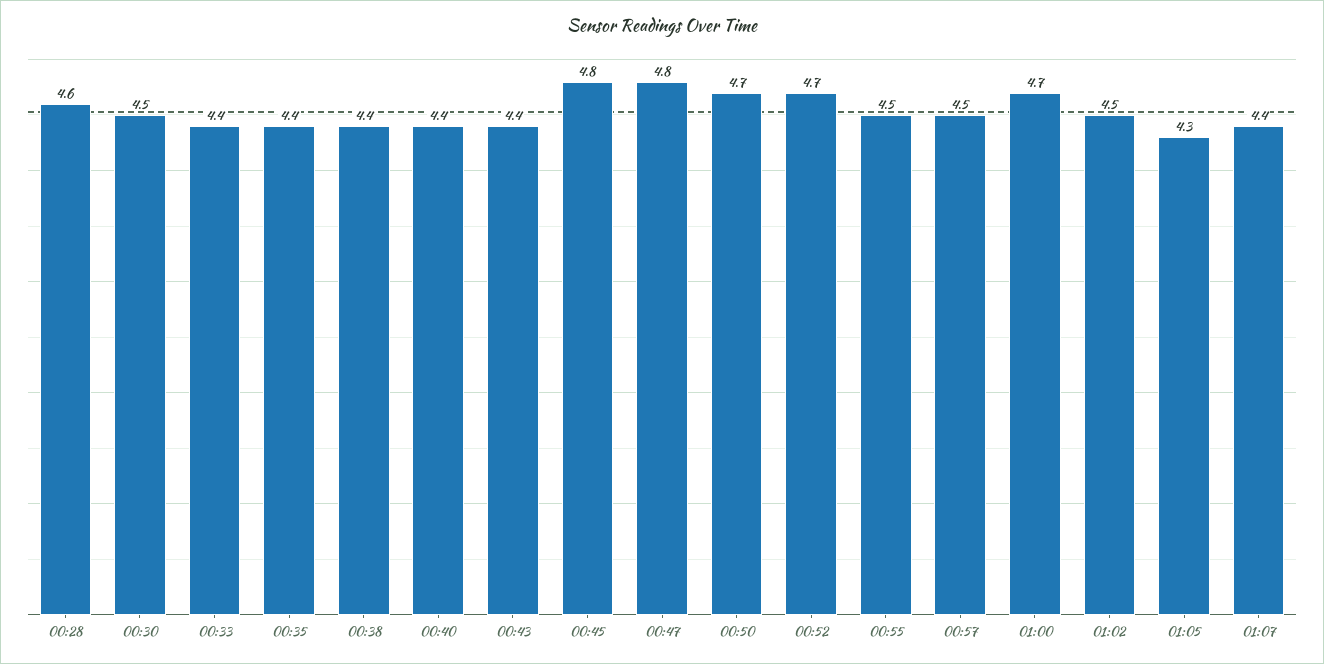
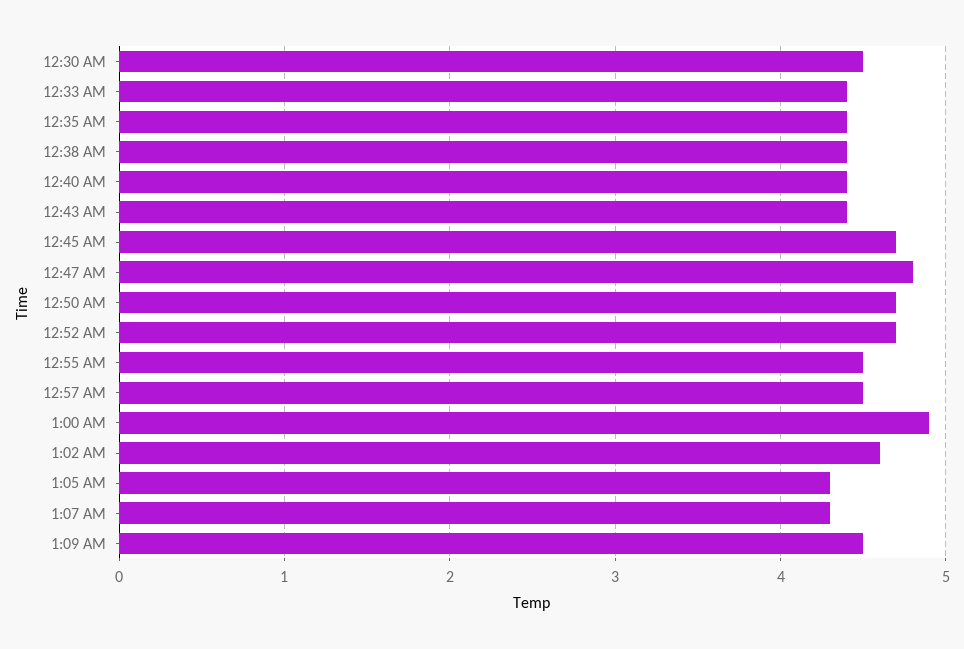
00:28: 4.6 -> none
00:45: 4.8 -> 4.7
01:00: 4.7 -> 4.9
01:02: 4.5 -> 4.6
01:07: 4.4 -> 4.3
1:09 AM: none -> 4.5

